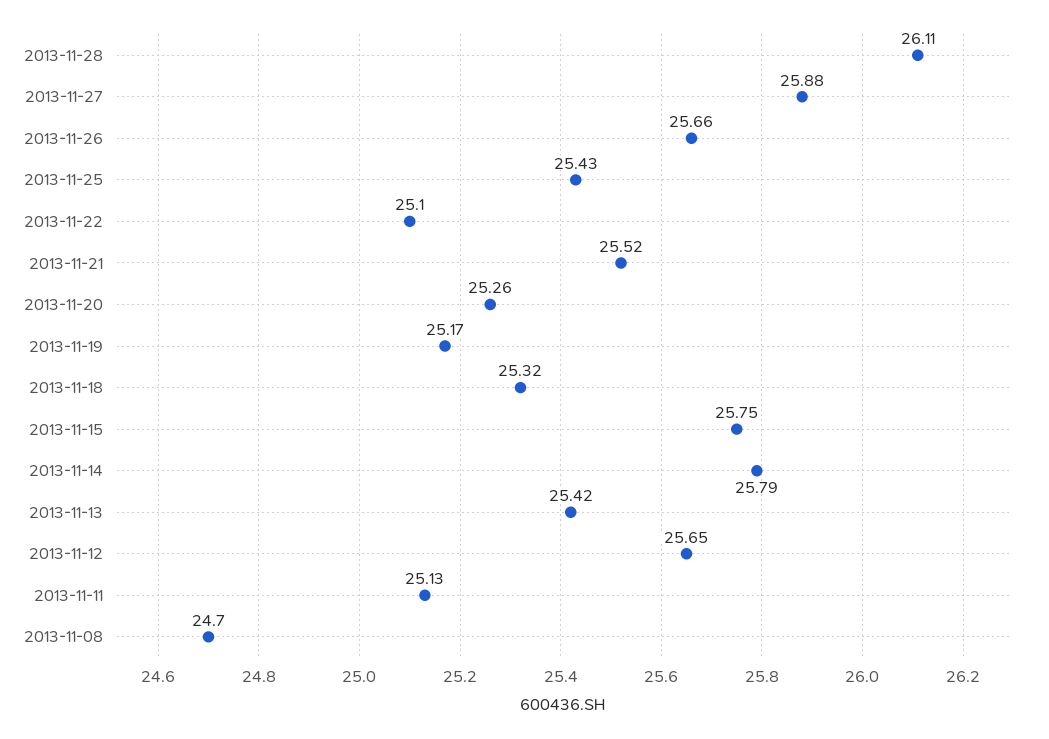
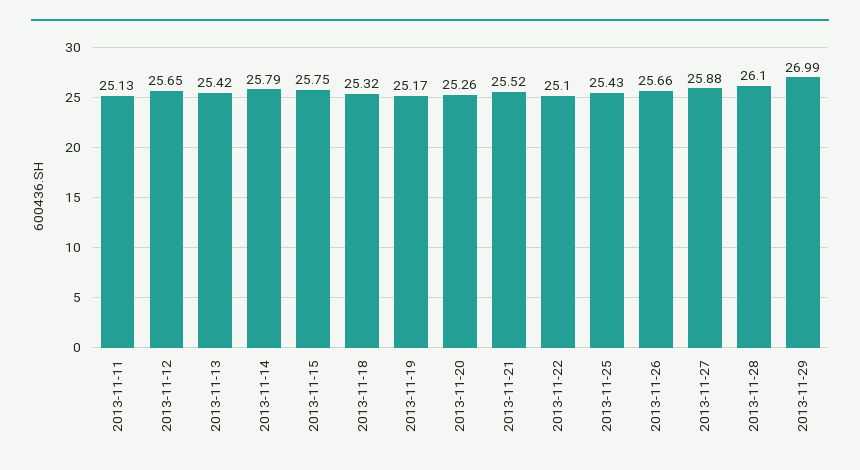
2013-11-28: 26.11 -> 26.1
2013-11-08: 24.7 -> none
2013-11-29: none -> 26.99

